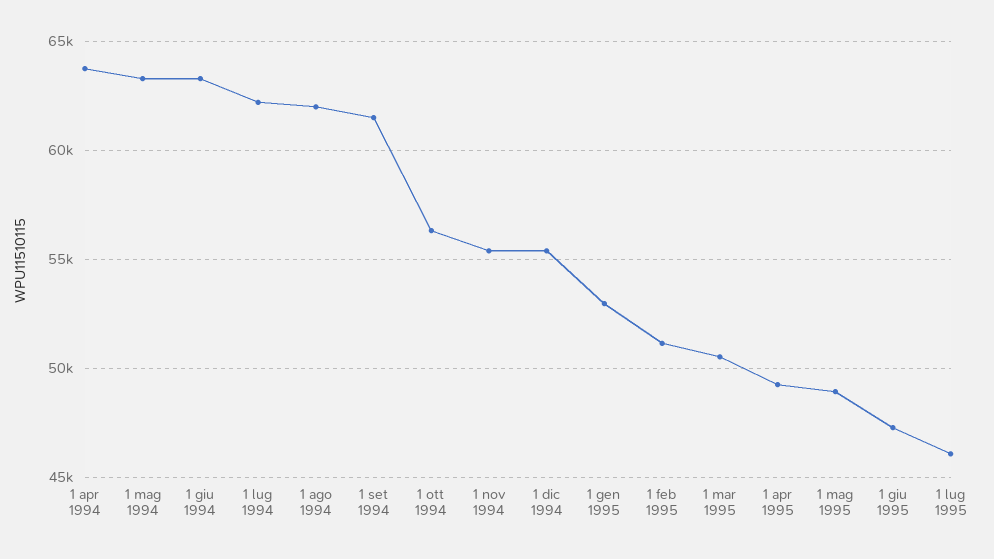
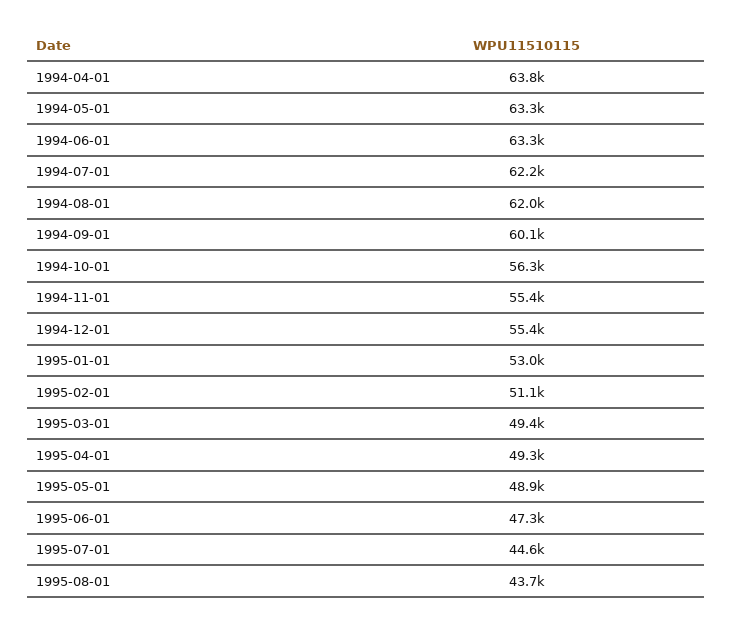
1 set 1994: 61500 -> 60100
1 mar 1995: 50500 -> 49400
1 lug 1995: 46000 -> 44600
1995-08-01: none -> 43700

